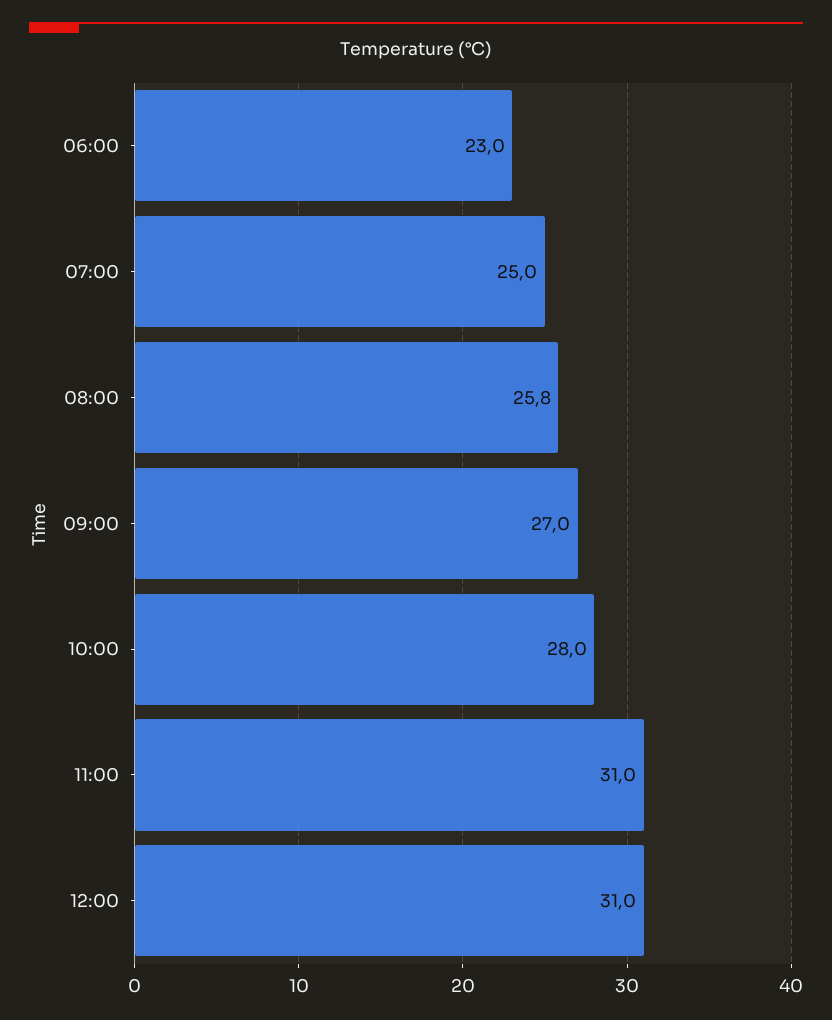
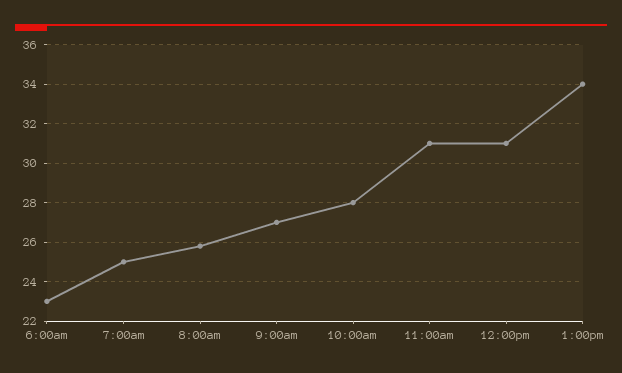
1:00pm: none -> 34

